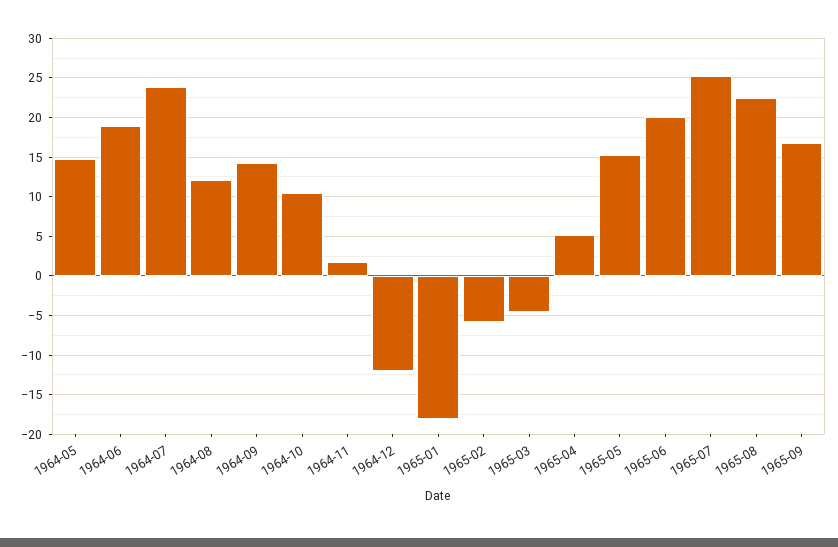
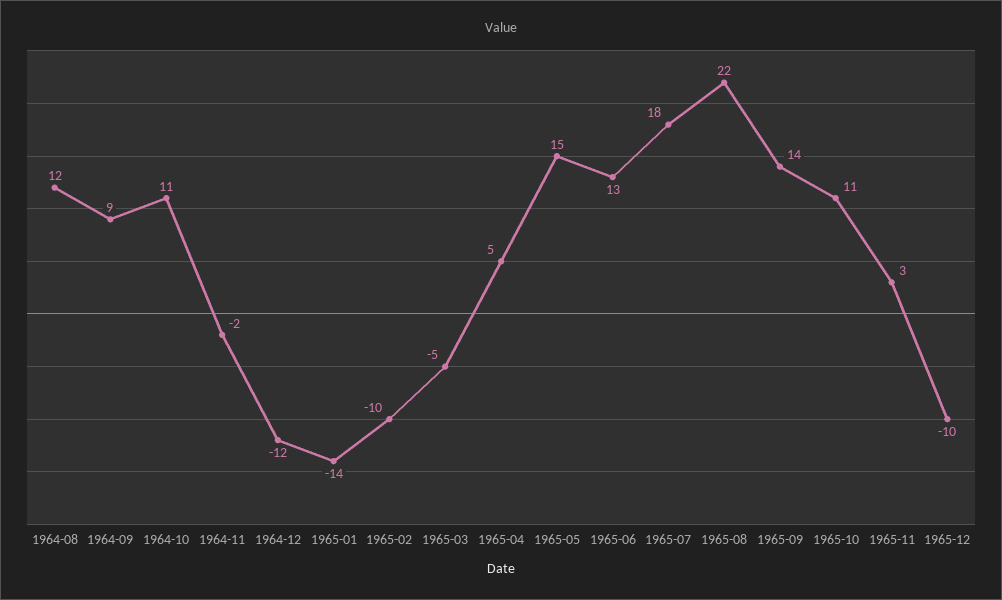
1964-05: 15 -> none
1964-06: 19 -> none
1964-07: 24 -> none
1964-09: 14 -> 9
1964-11: 2 -> -2
1965-01: -18 -> -14
1965-02: -6 -> -10
1965-06: 20 -> 13
1965-07: 25 -> 18
1965-09: 17 -> 14
1965-10: none -> 11
1965-11: none -> 3
1965-12: none -> -10

